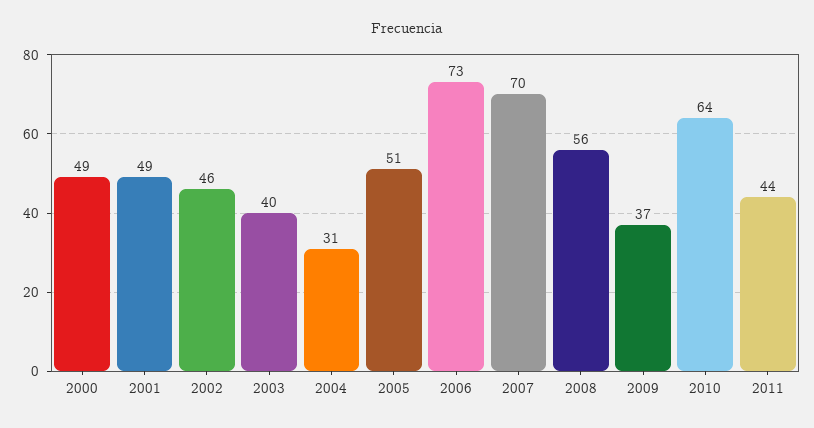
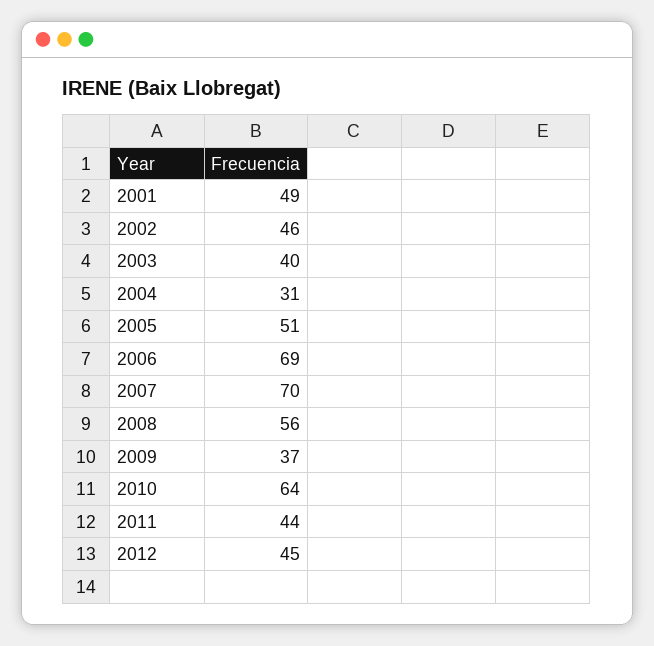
2000: 49 -> none
2006: 73 -> 69
2012: none -> 45

